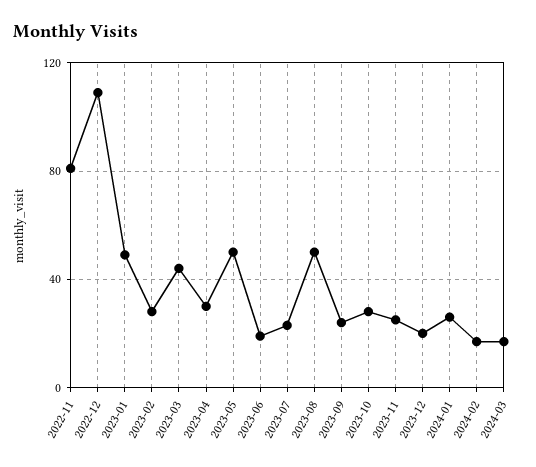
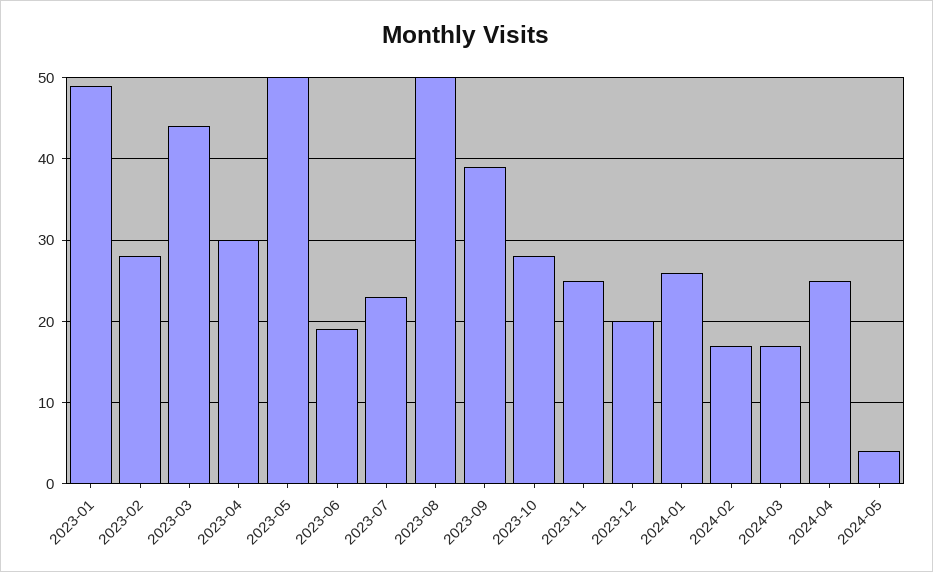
2022-11: 80 -> none
2022-12: 110 -> none
2023-09: 25 -> 39
2024-04: none -> 25
2024-05: none -> 4

